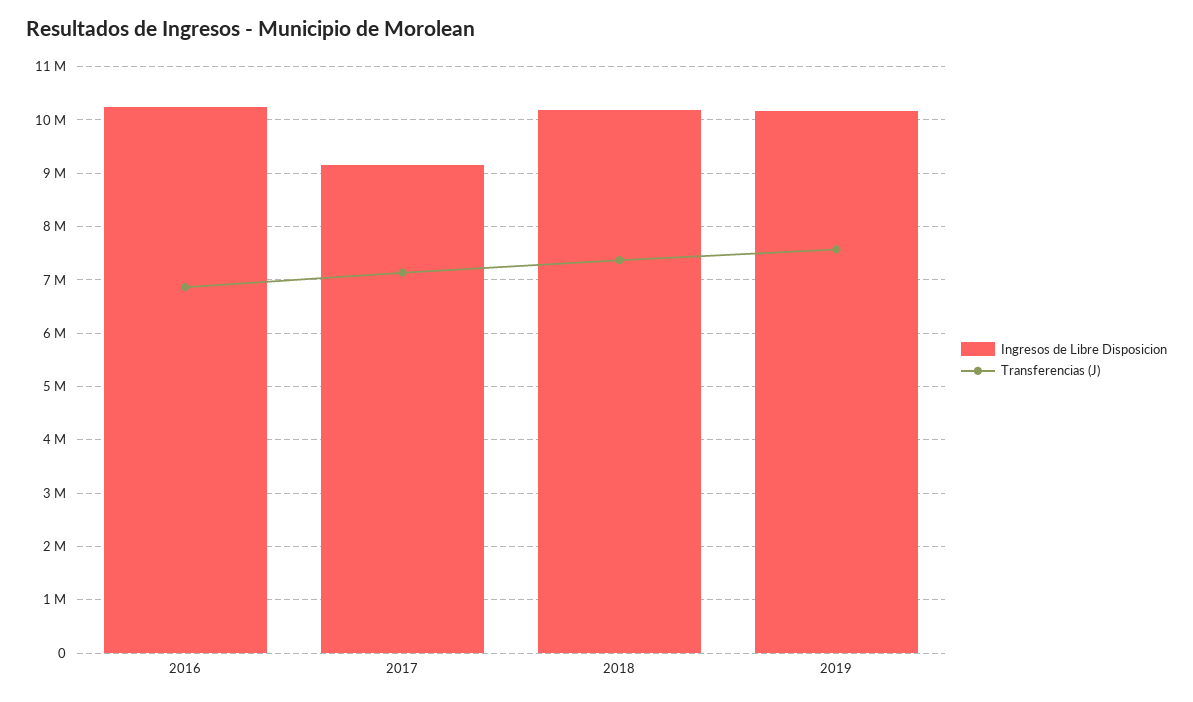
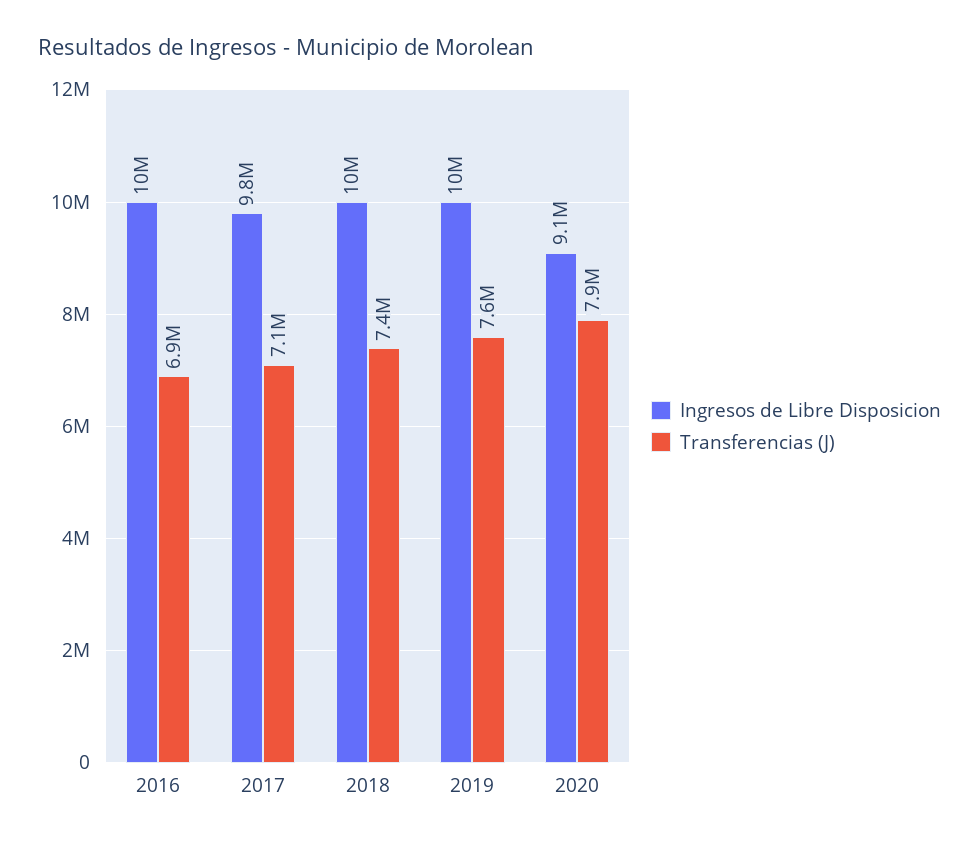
Ingresos de Libre Disposicion, 2017: 9200000 -> 9800000
Ingresos de Libre Disposicion, 2020: none -> 9100000
Transferencias (J), 2020: none -> 7900000

